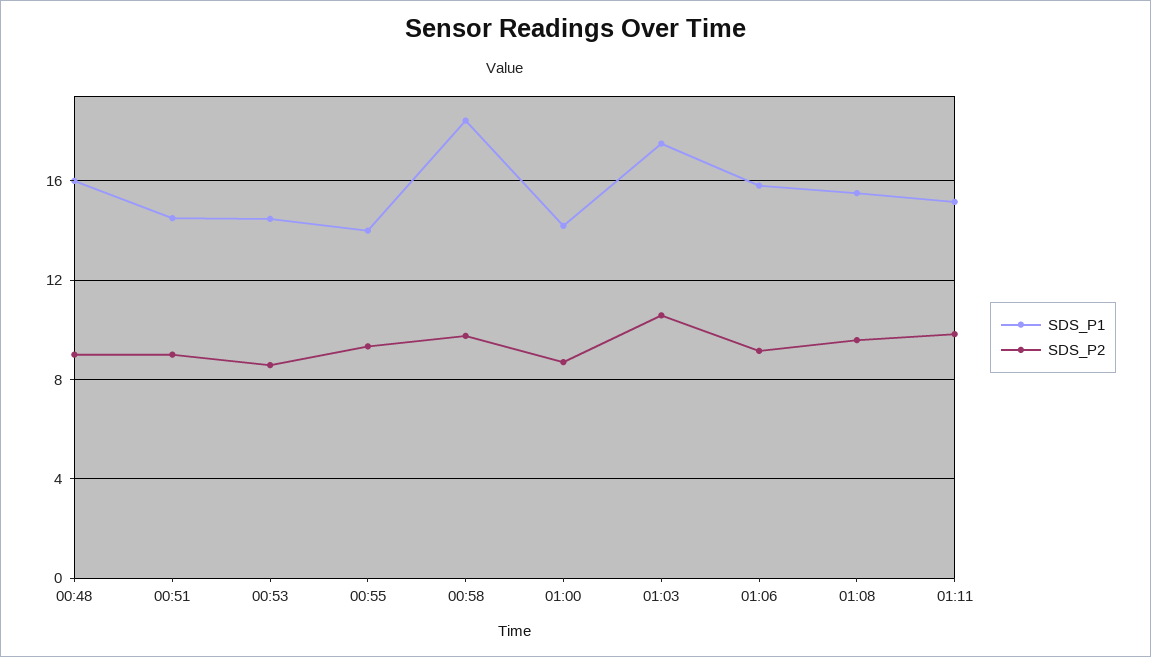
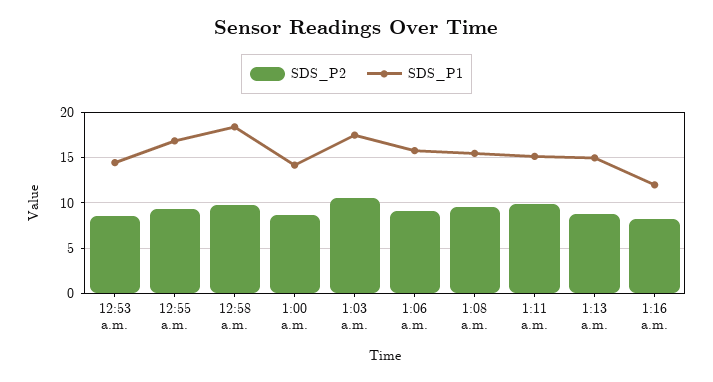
SDS_P1, 00:48: 16 -> none
SDS_P2, 00:48: 9 -> none
SDS_P1, 00:51: 14.5 -> none
SDS_P2, 00:51: 9 -> none
SDS_P1, 00:55: 14 -> 17
SDS_P2, 1:13 a.m.: none -> 9
SDS_P1, 1:13 a.m.: none -> 15
SDS_P2, 1:16 a.m.: none -> 8
SDS_P1, 1:16 a.m.: none -> 12

